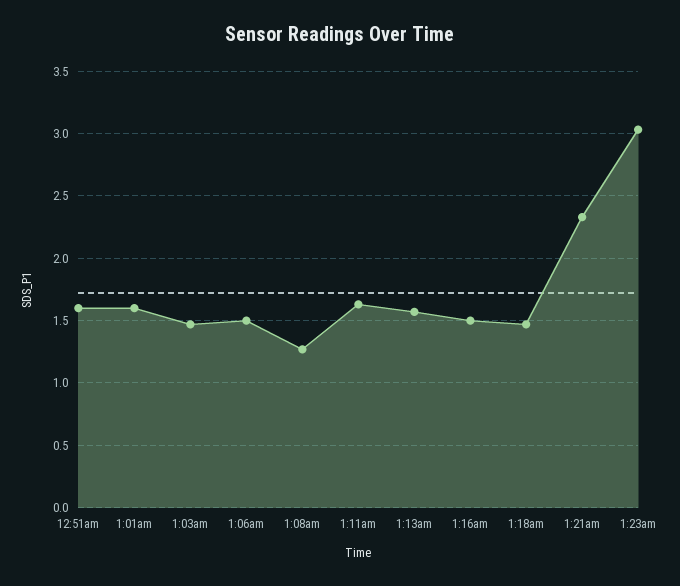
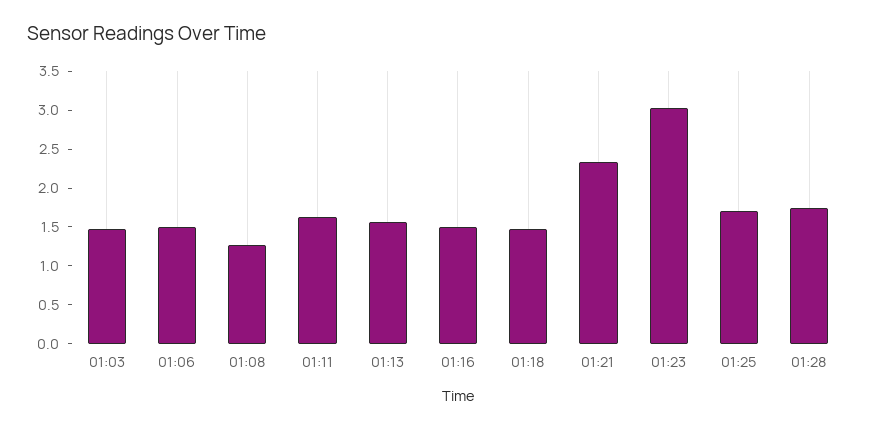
12:51am: 1.6 -> none
1:01am: 1.6 -> none
01:25: none -> 1.75
01:28: none -> 1.75

